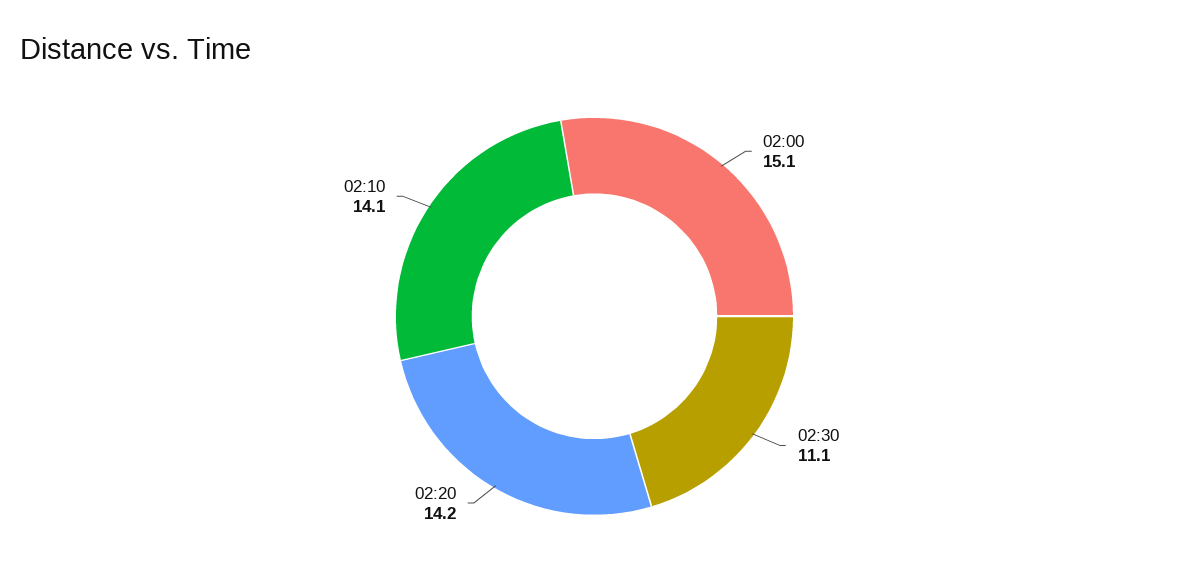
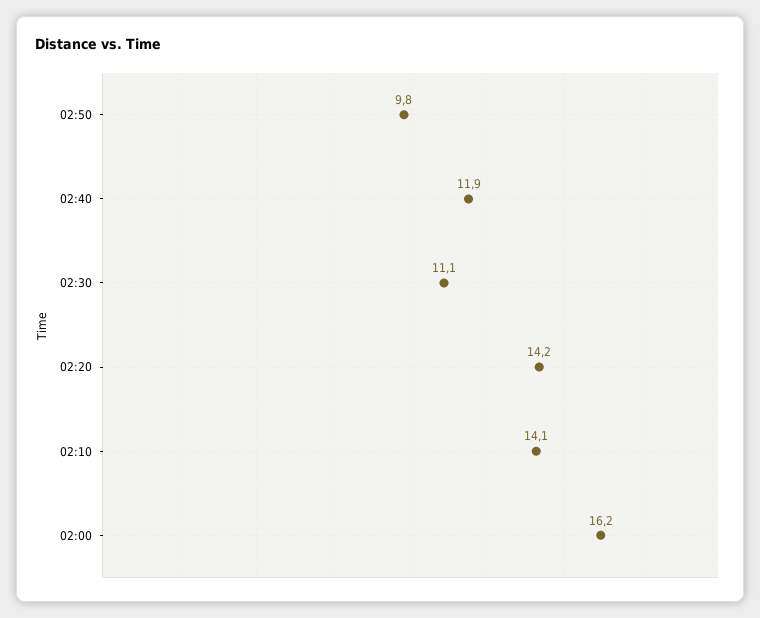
02:00: 15.1 -> 16.2
02:50: none -> 9.8
02:40: none -> 11.9

